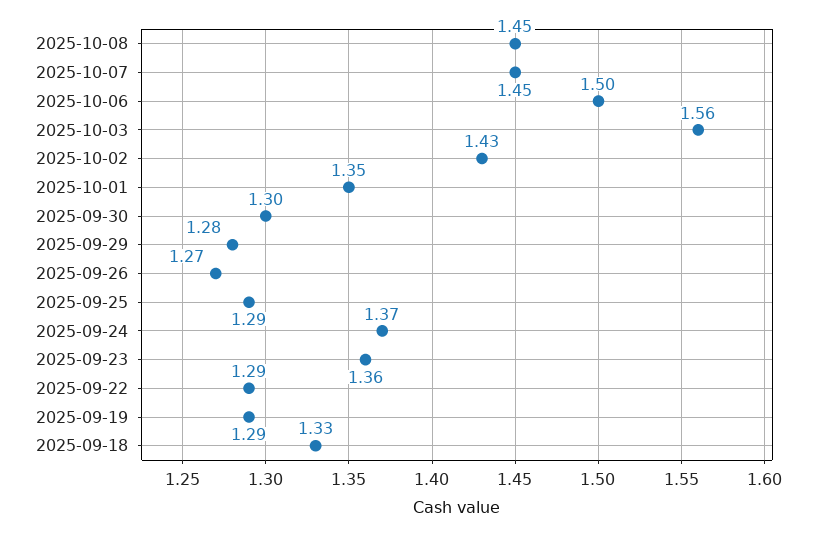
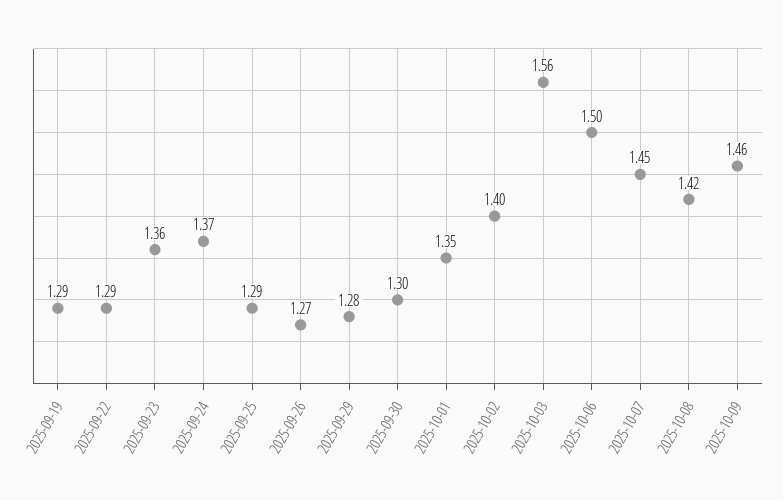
2025-10-08: 1.45 -> 1.42
2025-10-02: 1.43 -> 1.4
2025-09-18: 1.33 -> none
2025-10-09: none -> 1.46

